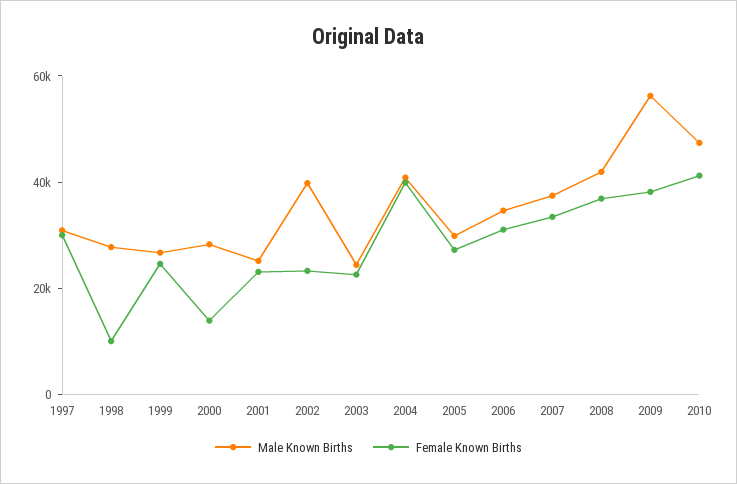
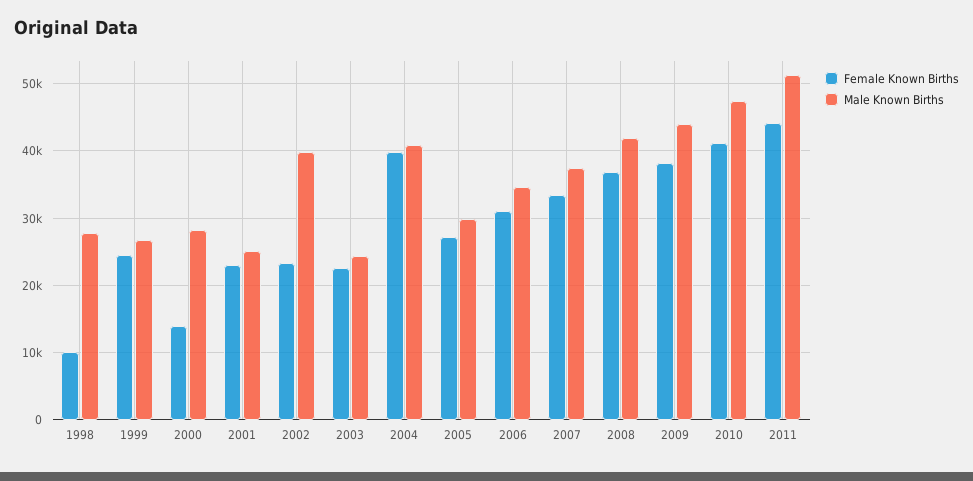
Male Known Births, 1997: 30000 -> none
Female Known Births, 1997: 30000 -> none
Male Known Births, 2009: 55000 -> 44000
Female Known Births, 2011: none -> 44000
Male Known Births, 2011: none -> 51000

